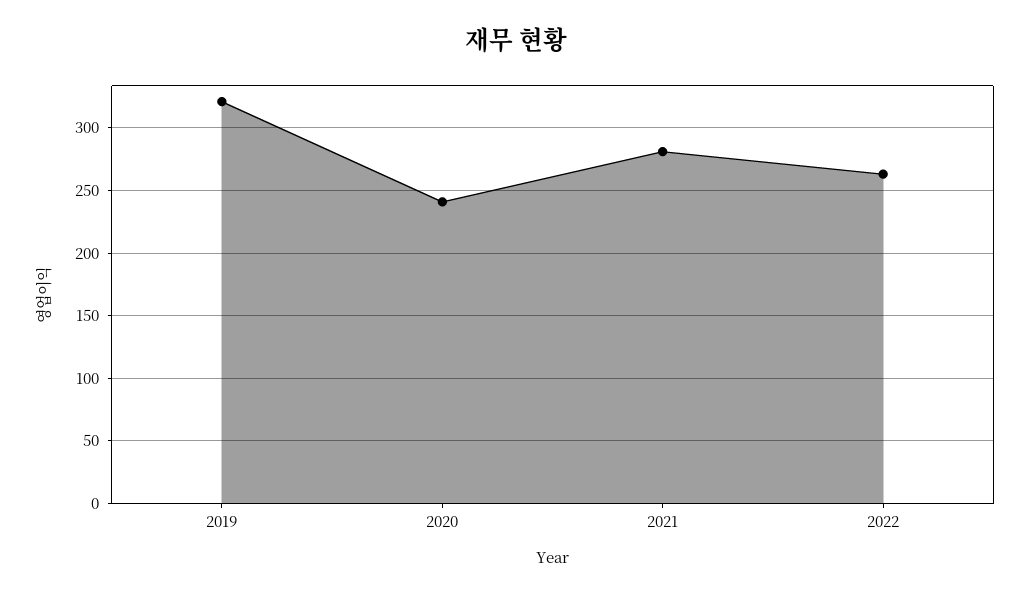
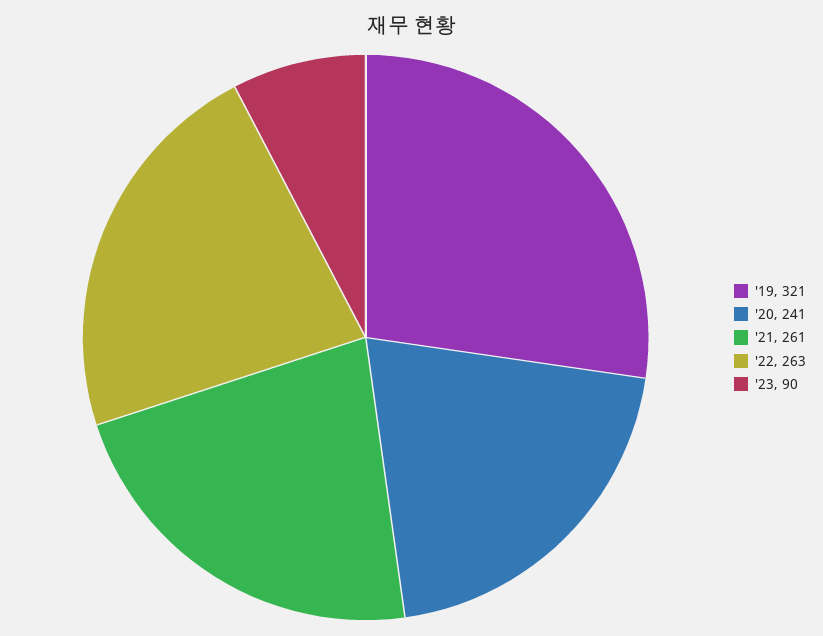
2021: 280 -> 261
'23: none -> 90

